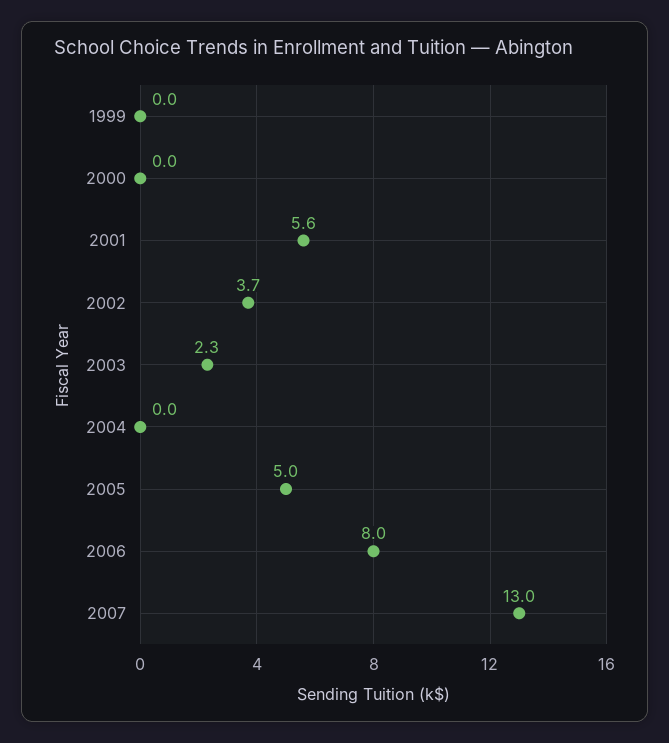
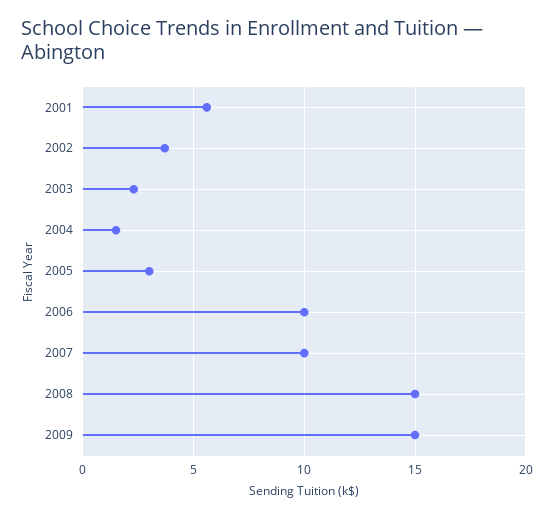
1999: 0 -> none
2000: 0 -> none
2004: 0 -> 1.5
2005: 5 -> 3
2006: 8 -> 10
2007: 13 -> 10
2008: none -> 15
2009: none -> 15

